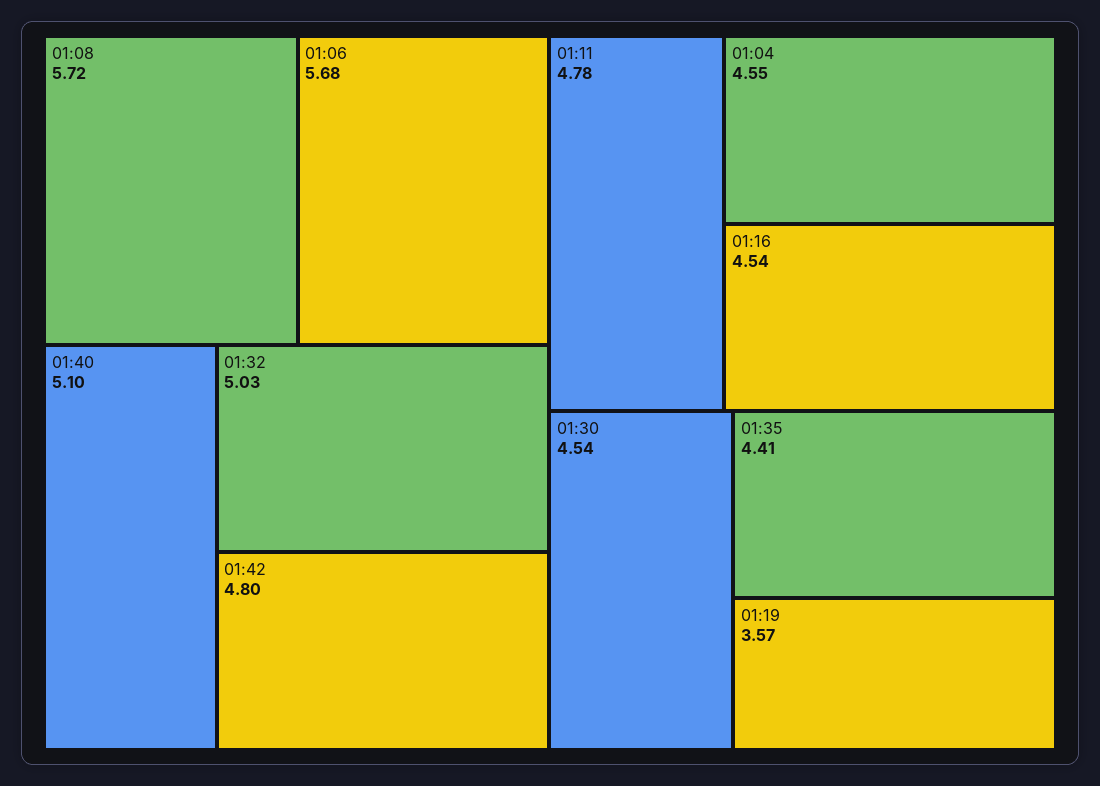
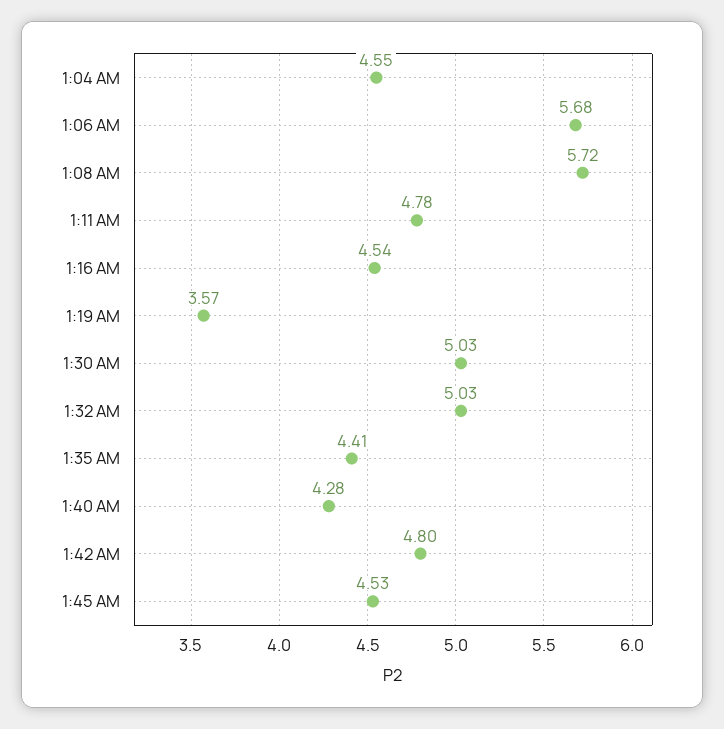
01:40: 5.1 -> 4.28
01:30: 4.54 -> 5.03
1:45 AM: none -> 4.53

